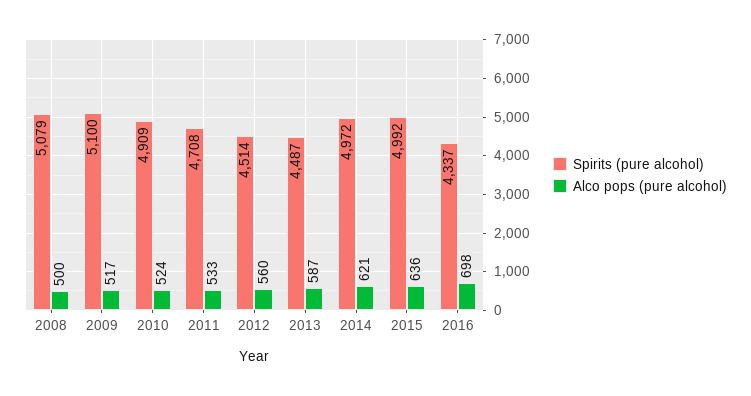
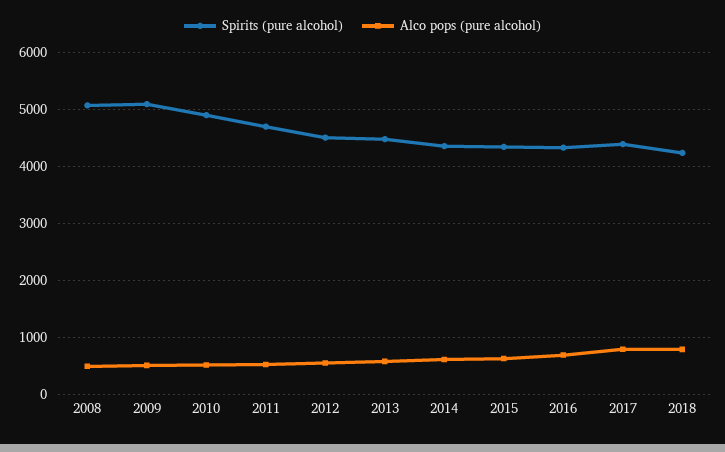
Spirits (pure alcohol), 2014: 4972 -> 4400
Spirits (pure alcohol), 2015: 4992 -> 4400
Spirits (pure alcohol), 2017: none -> 4400
Alco pops (pure alcohol), 2017: none -> 800
Spirits (pure alcohol), 2018: none -> 4200
Alco pops (pure alcohol), 2018: none -> 800

